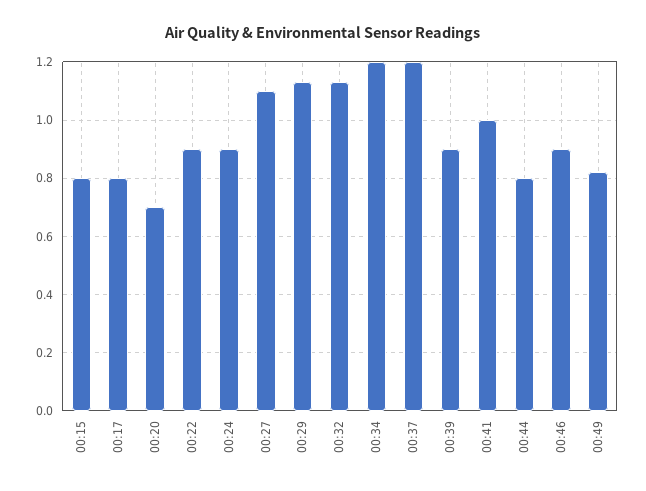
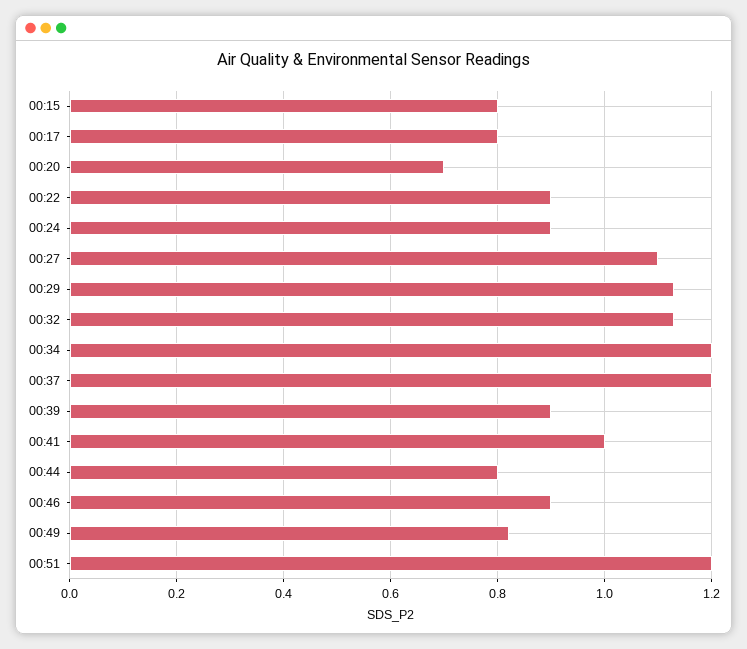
00:51: none -> 1.2

